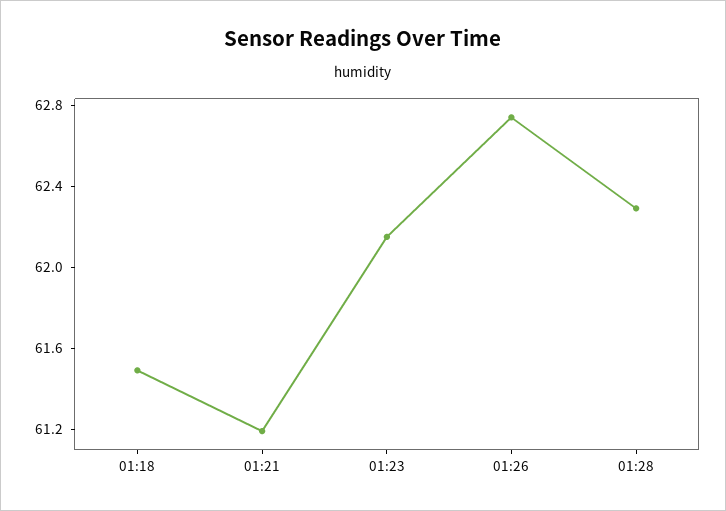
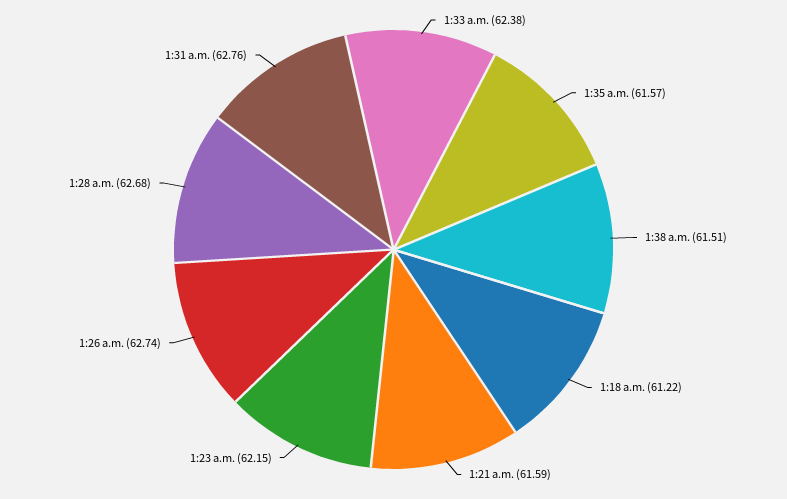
01:18: 61.5 -> 61.22
01:21: 61.2 -> 61.59
01:28: 62.3 -> 62.68
1:33 a.m.: none -> 62.38
1:35 a.m.: none -> 61.57
1:38 a.m.: none -> 61.51
1:31 a.m.: none -> 62.76

